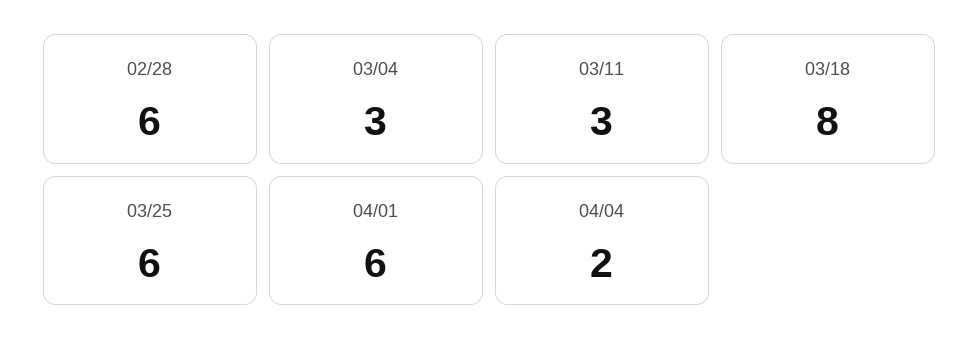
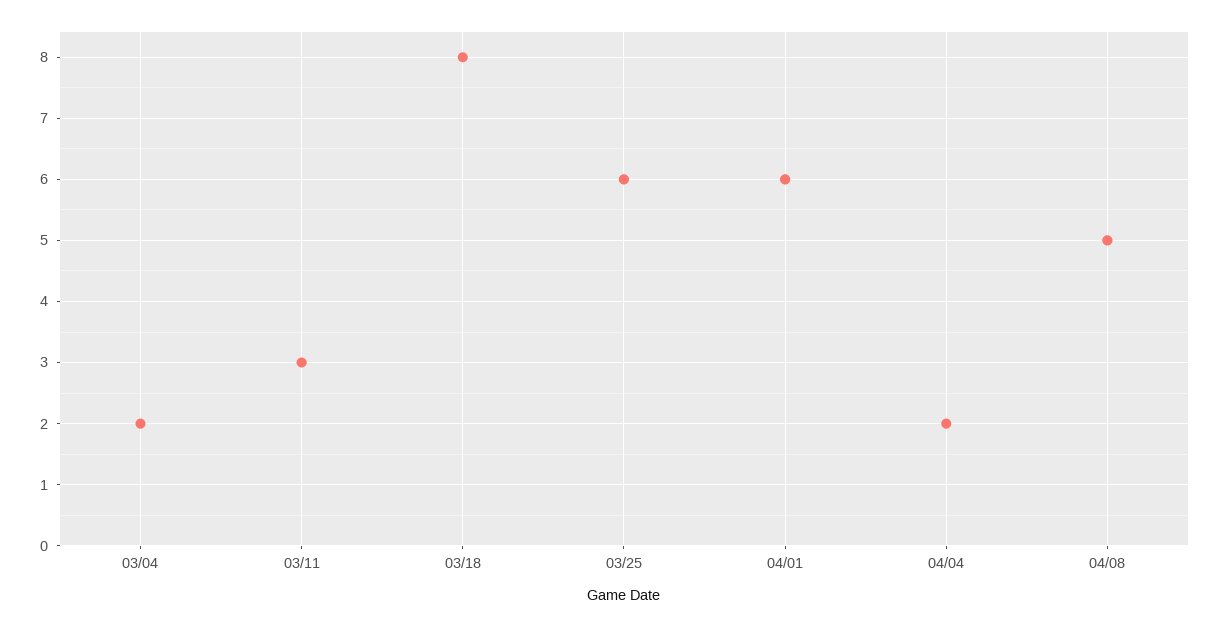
02/28: 6 -> none
03/04: 3 -> 2
04/08: none -> 5

